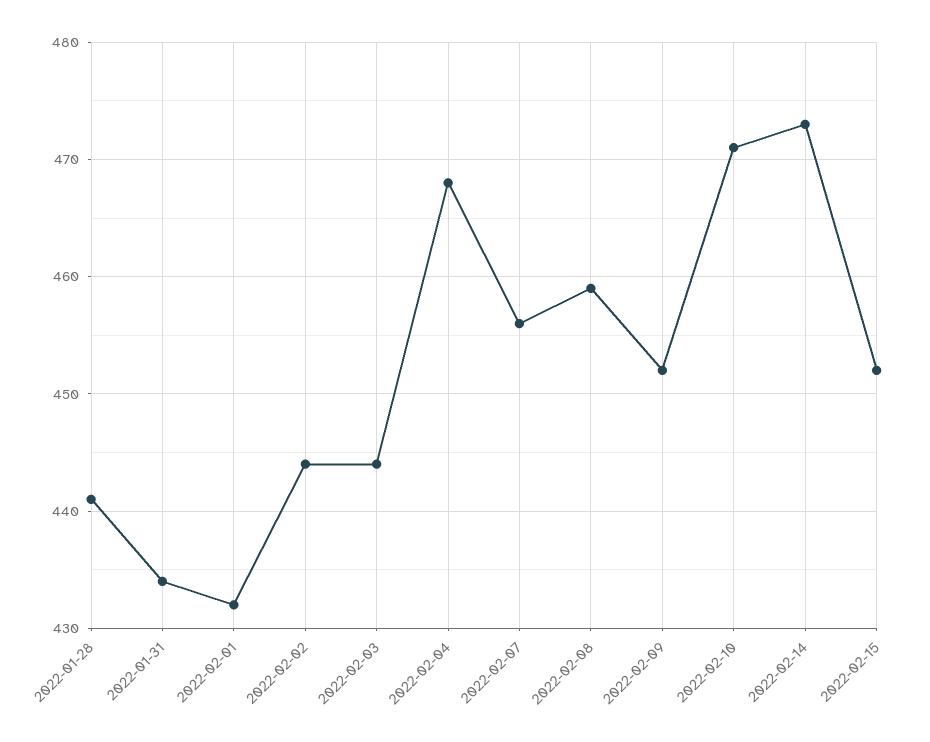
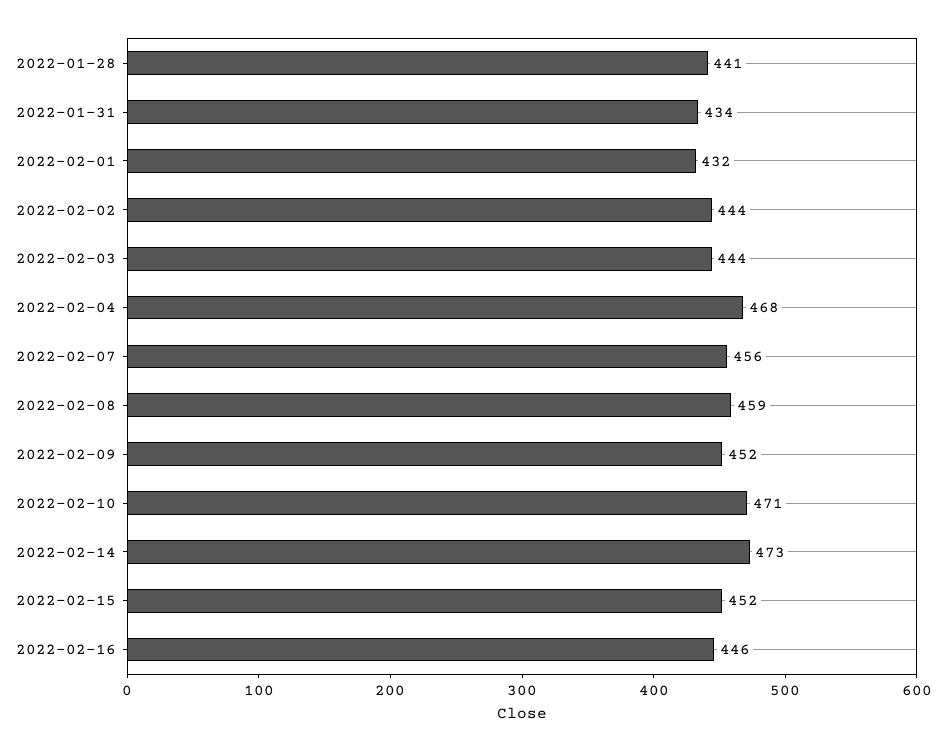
2022-02-16: none -> 446

